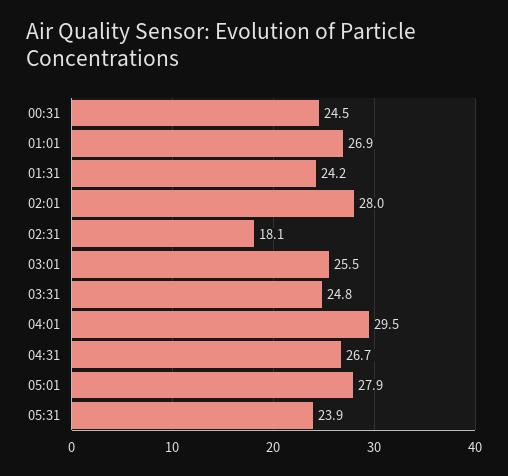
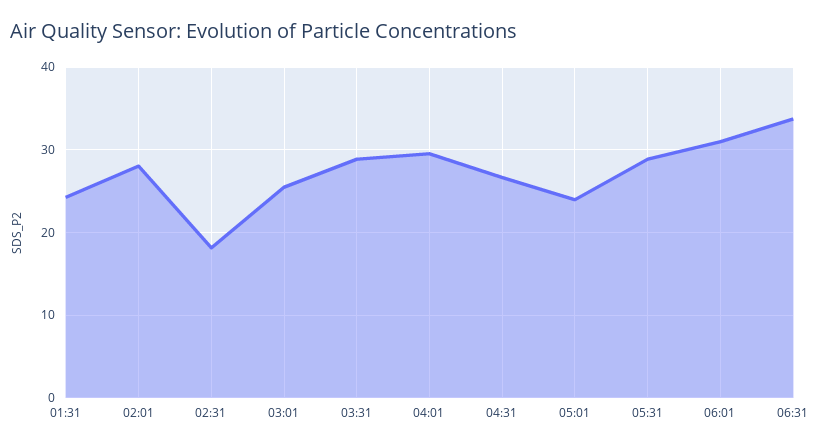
00:31: 24.5 -> none
01:01: 26.9 -> none
03:31: 24.8 -> 29
05:01: 27.9 -> 24
05:31: 23.9 -> 29
06:01: none -> 31
06:31: none -> 34

